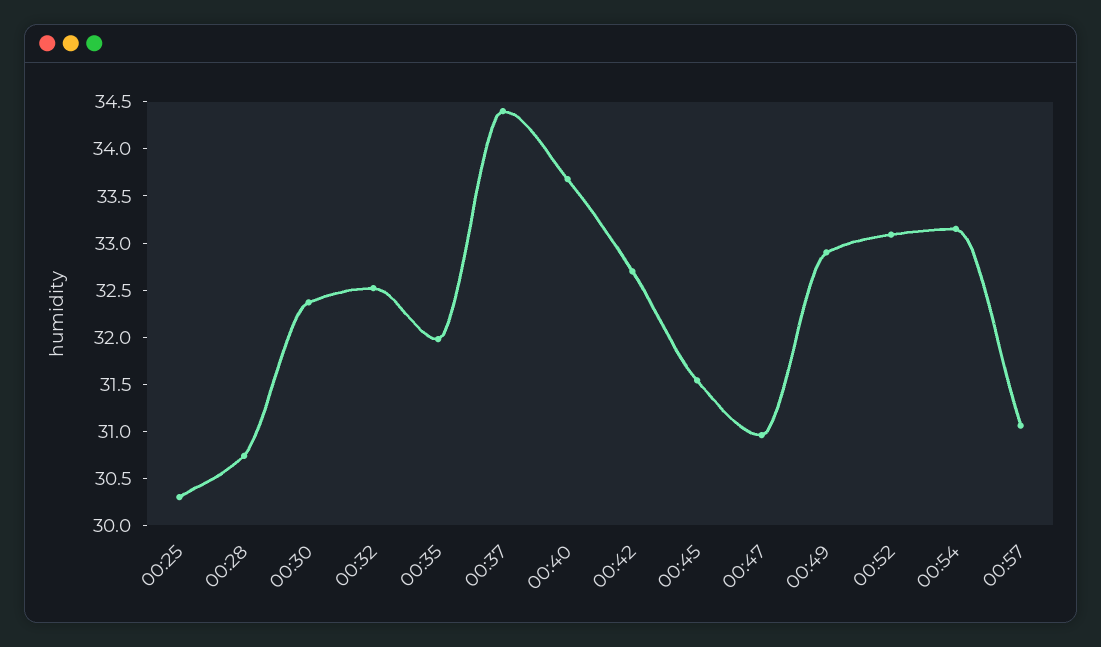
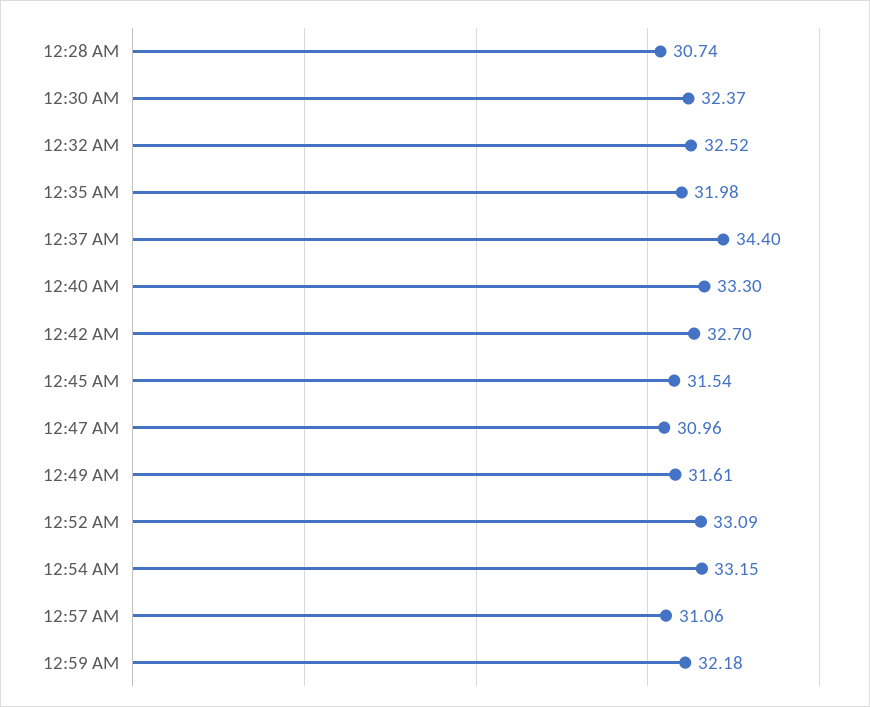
00:25: 30.3 -> none
00:40: 33.7 -> 33.3
00:49: 32.9 -> 31.61
12:59 AM: none -> 32.18

